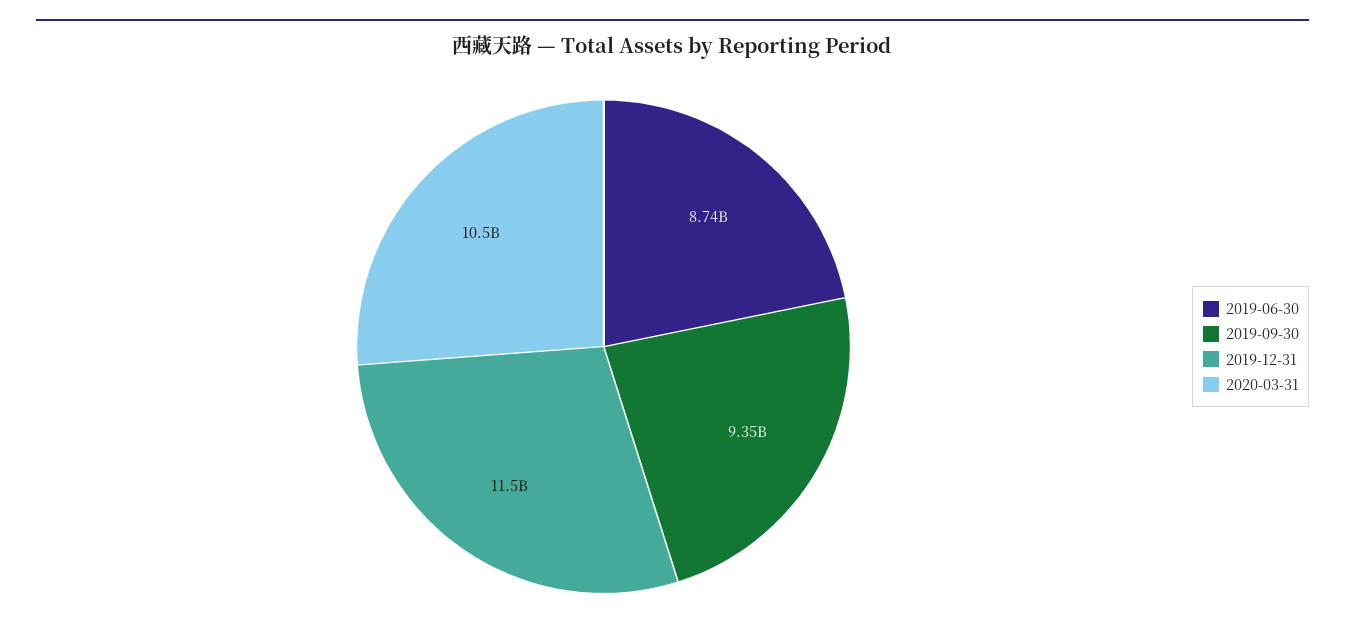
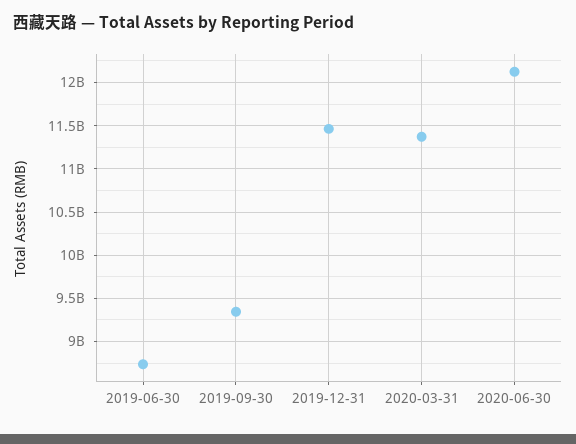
2020-03-31: 10500000000 -> 11400000000
2020-06-30: none -> 12100000000

